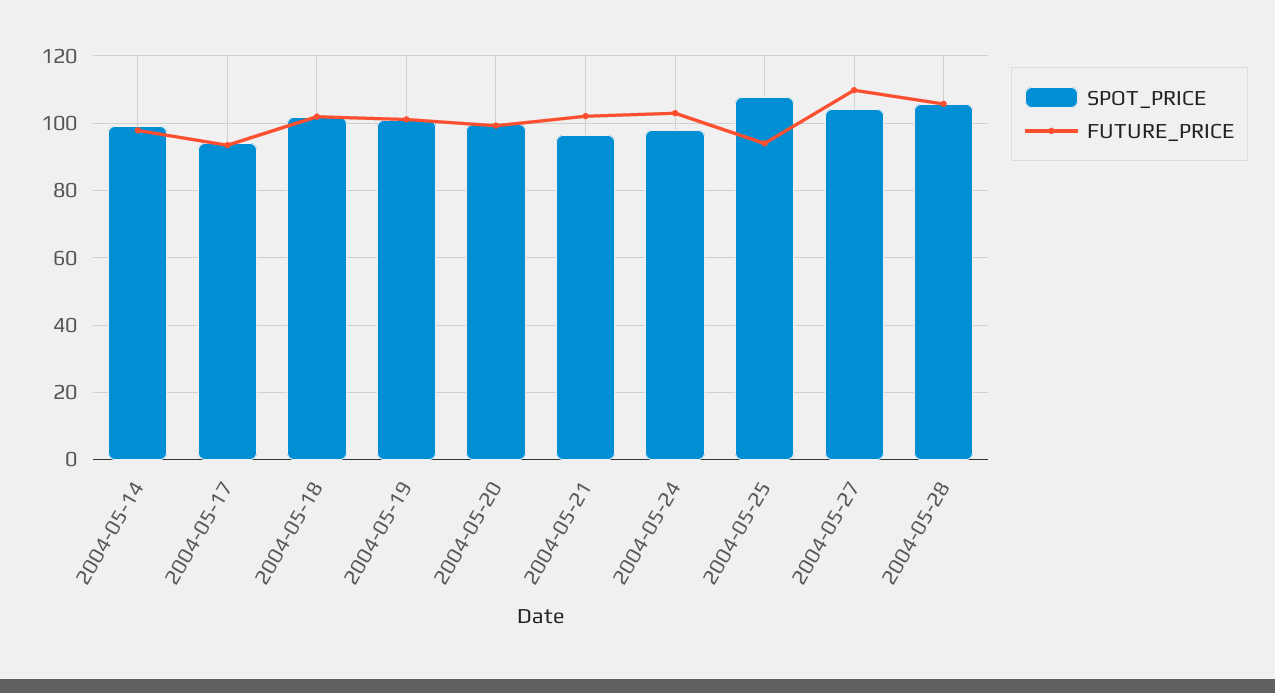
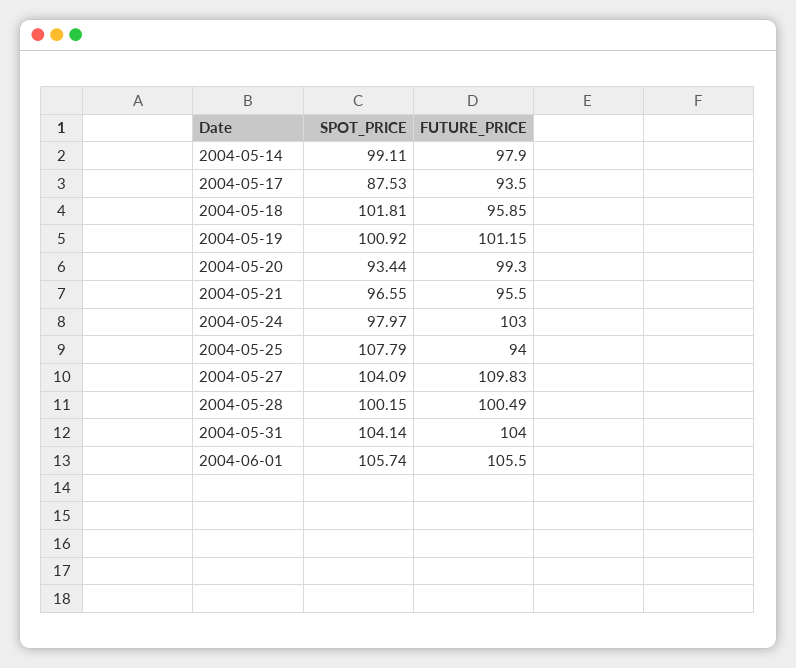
SPOT_PRICE, 2004-05-17: 94 -> 87.53
FUTURE_PRICE, 2004-05-18: 102 -> 95.85
SPOT_PRICE, 2004-05-20: 100 -> 93.44
FUTURE_PRICE, 2004-05-21: 102 -> 95.5
SPOT_PRICE, 2004-05-28: 106 -> 100.15
FUTURE_PRICE, 2004-05-28: 106 -> 100.49
SPOT_PRICE, 2004-05-31: none -> 104.14
FUTURE_PRICE, 2004-05-31: none -> 104
SPOT_PRICE, 2004-06-01: none -> 105.74
FUTURE_PRICE, 2004-06-01: none -> 105.5

